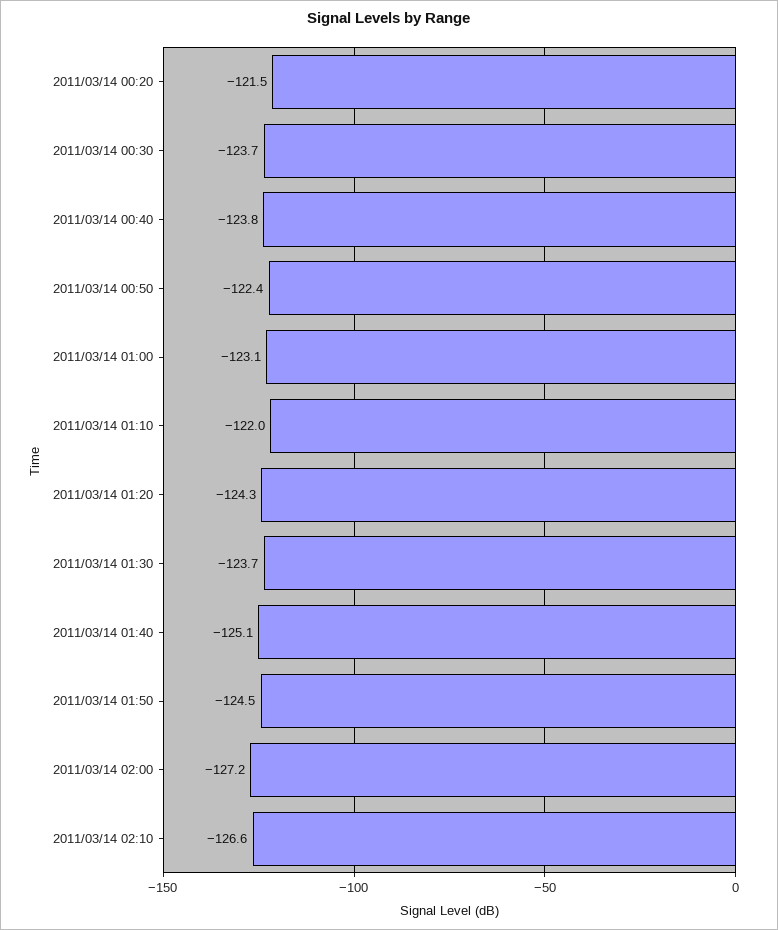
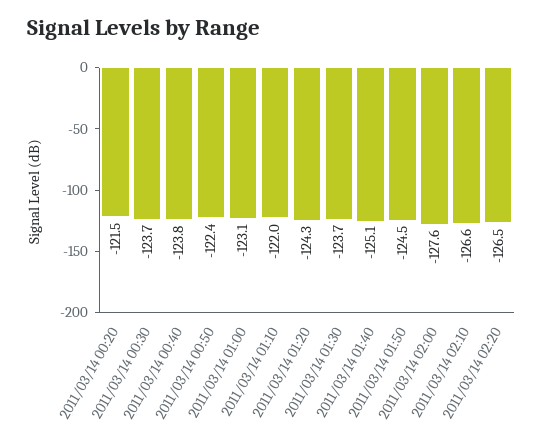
2011/03/14 02:00: -127.2 -> -127.6
2011/03/14 02:20: none -> -126.5

